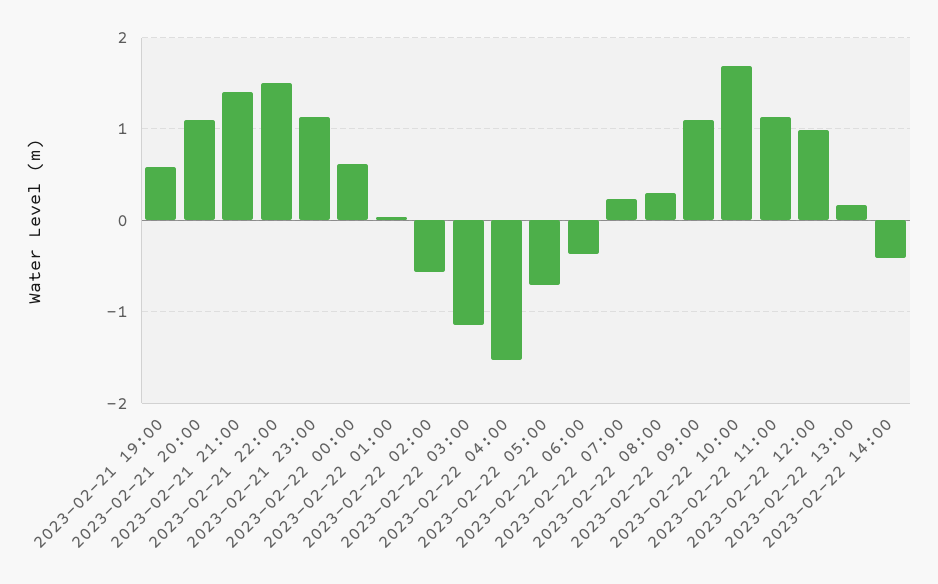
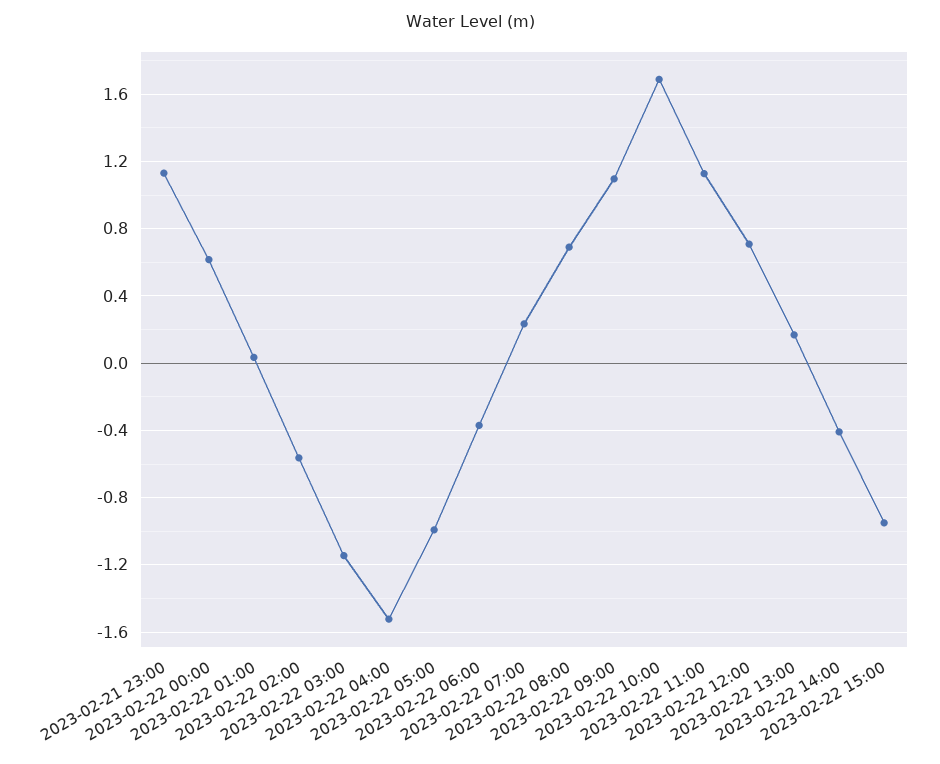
2023-02-21 19:00: 0.6 -> none
2023-02-21 20:00: 1.1 -> none
2023-02-21 21:00: 1.4 -> none
2023-02-21 22:00: 1.5 -> none
2023-02-22 05:00: -0.7 -> -1
2023-02-22 08:00: 0.3 -> 0.7
2023-02-22 12:00: 1 -> 0.7
2023-02-22 15:00: none -> -0.95

